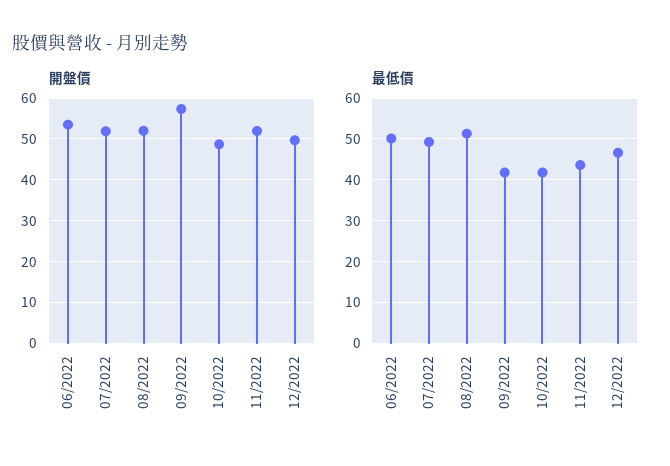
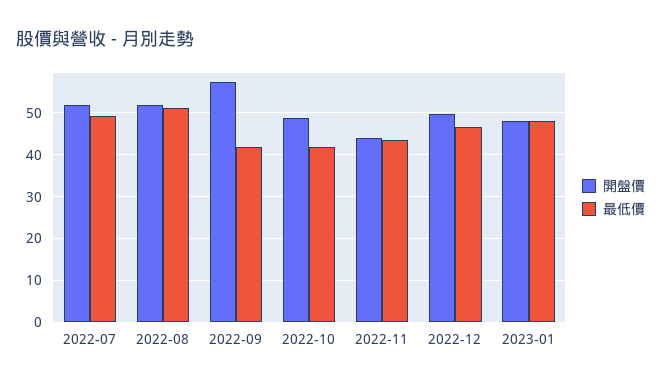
開盤價, 06/2022: 54 -> none
開盤價, 11/2022: 52 -> 44
最低價, 06/2022: 50 -> none
開盤價, 2023-01: none -> 48
最低價, 2023-01: none -> 48

